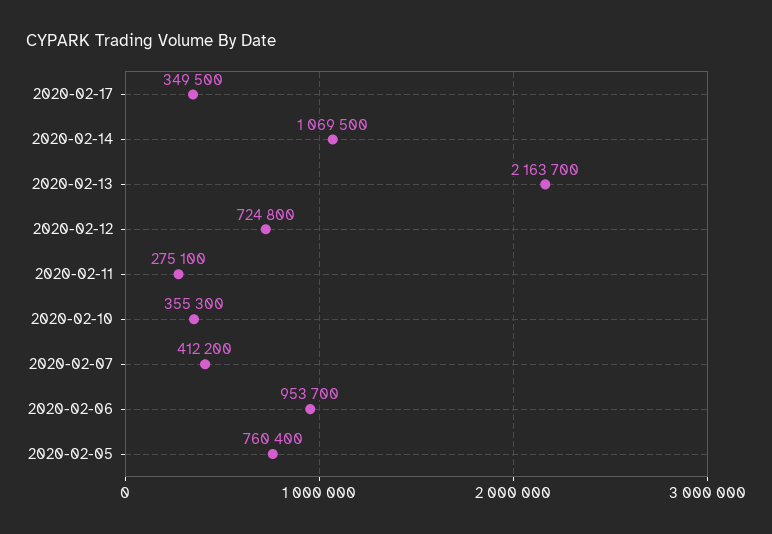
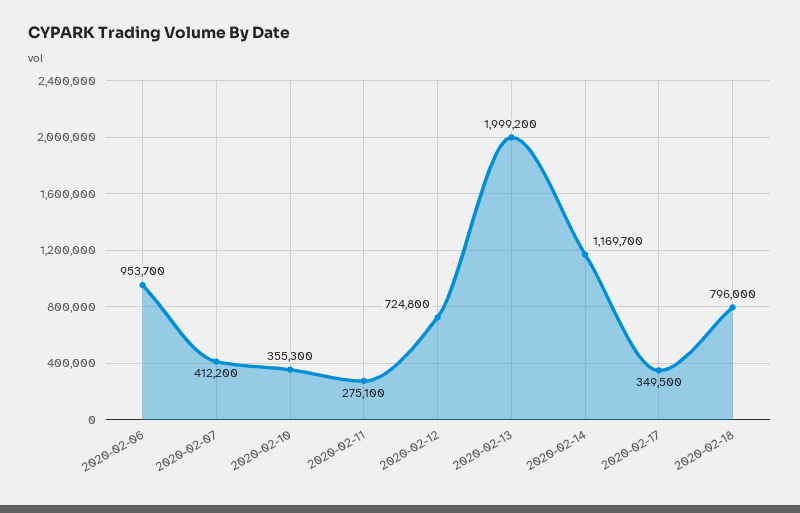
2020-02-14: 1069500 -> 1169700
2020-02-13: 2163700 -> 1999200
2020-02-05: 760400 -> none
2020-02-18: none -> 796000

